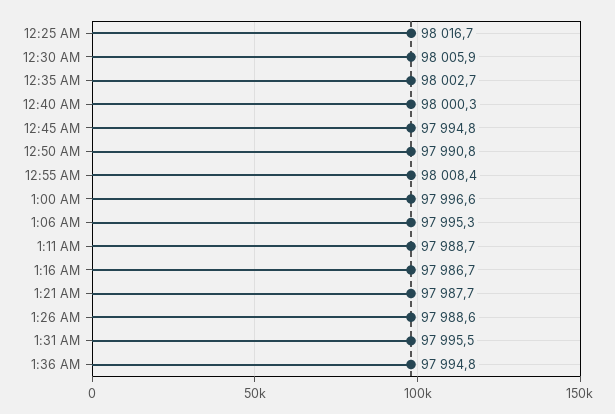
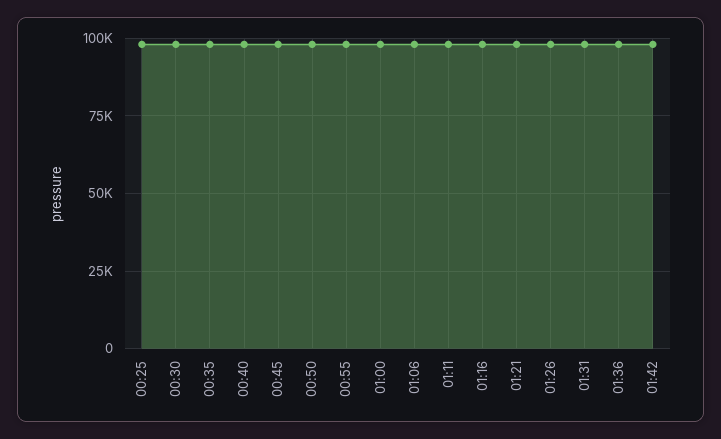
01:42: none -> 97500

